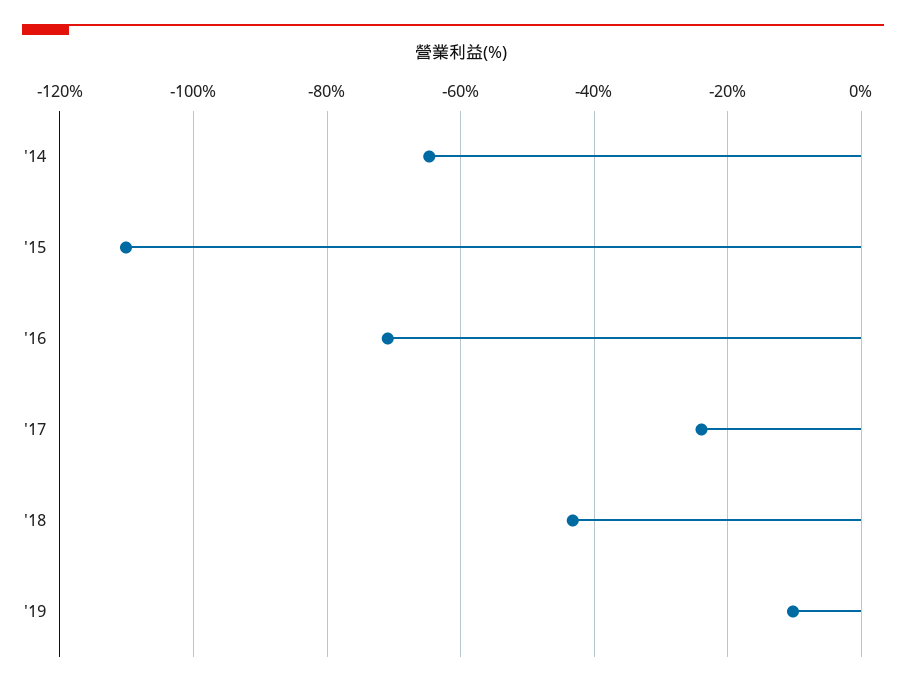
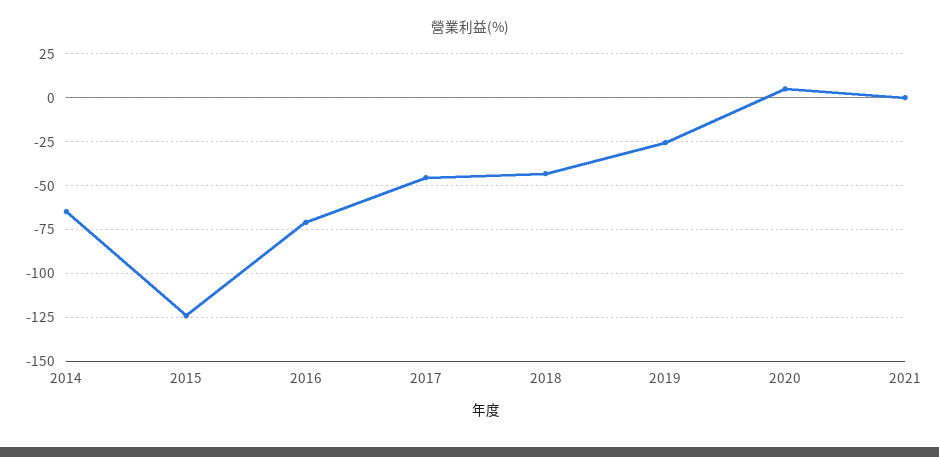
'15: -110 -> -125
'17: -24 -> -45
'19: -10 -> -25
2020: none -> 5
2021: none -> 0

